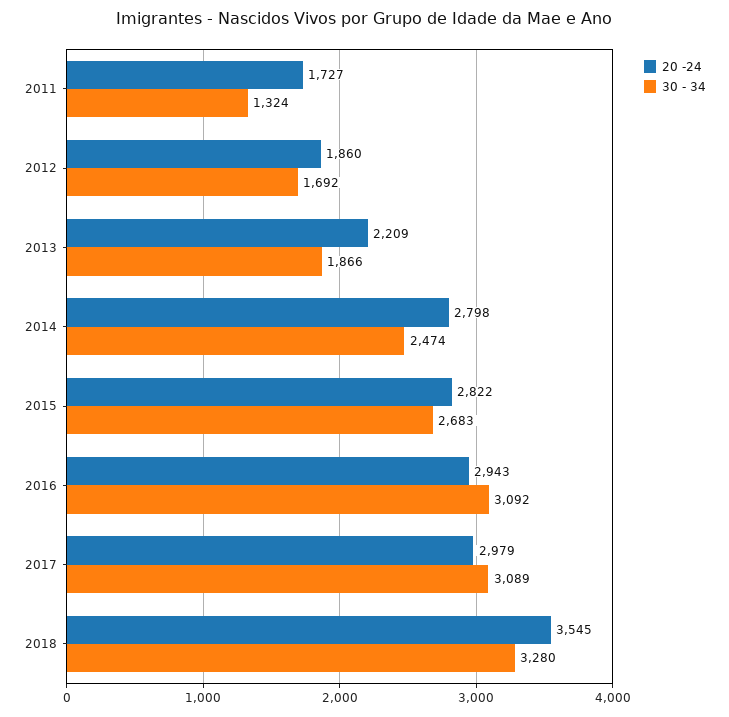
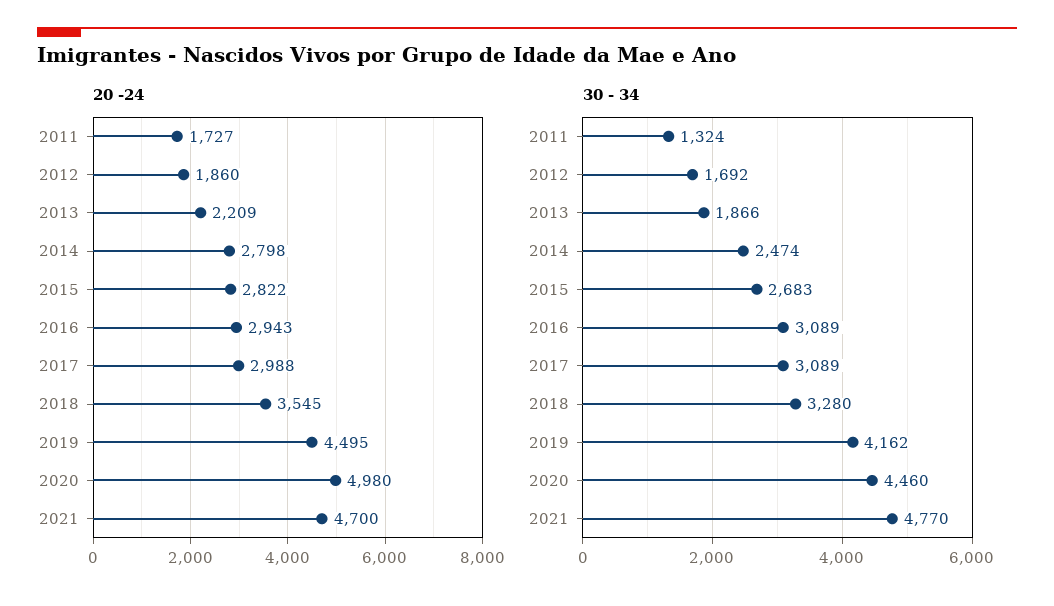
30 - 34, 2016: 3092 -> 3089
20 -24, 2017: 2979 -> 2988
20 -24, 2019: none -> 4495
20 -24, 2020: none -> 4980
20 -24, 2021: none -> 4700
30 - 34, 2019: none -> 4162
30 - 34, 2020: none -> 4460
30 - 34, 2021: none -> 4770

